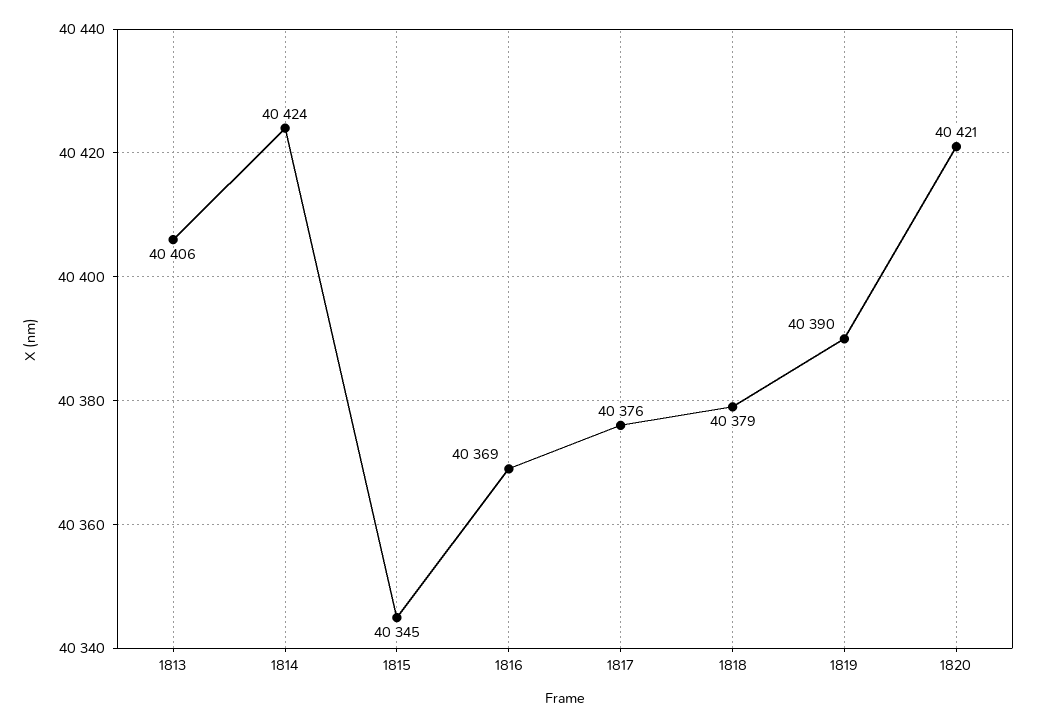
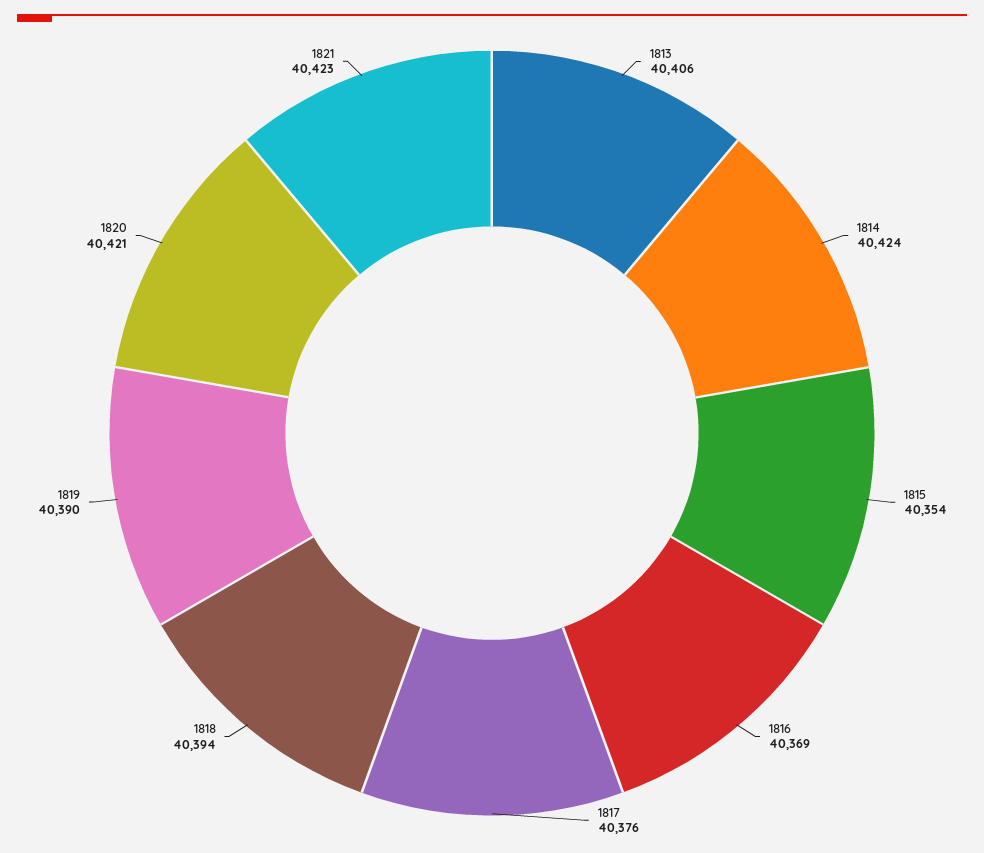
1815: 40345 -> 40354
1818: 40379 -> 40394
1821: none -> 40423

